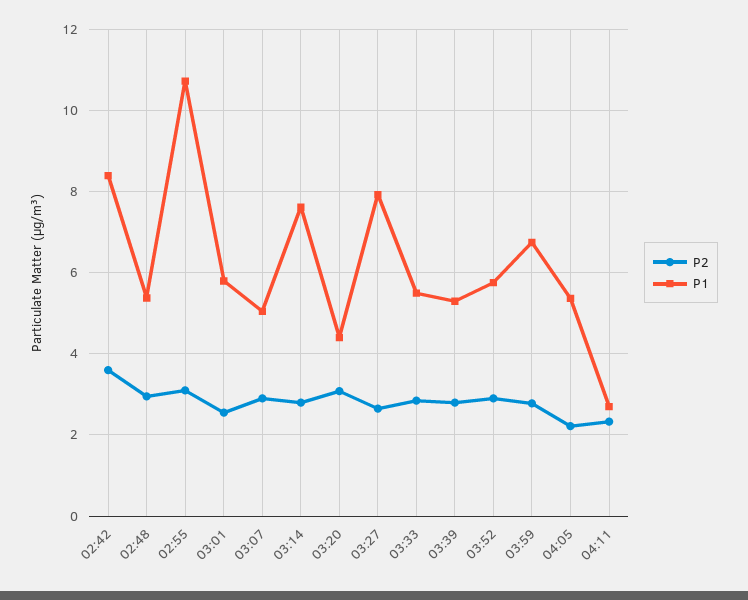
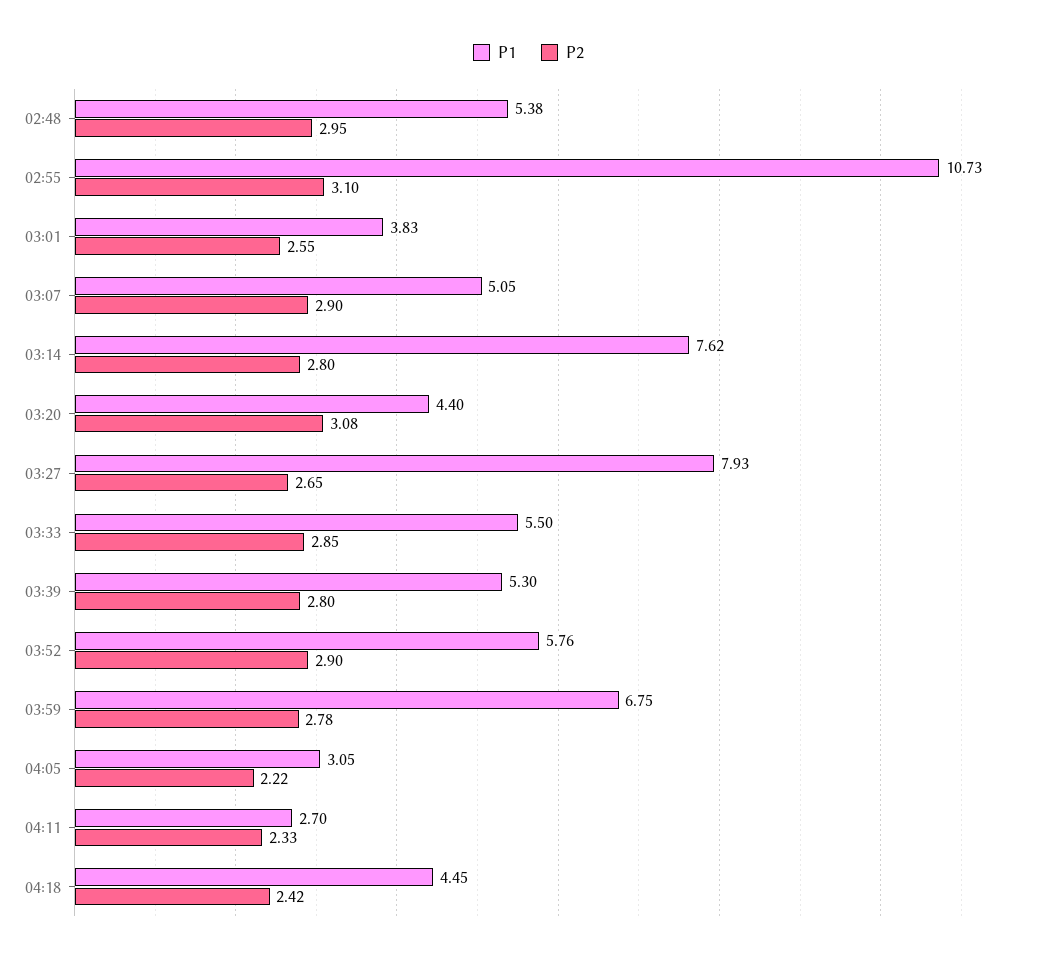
P2, 02:42: 3.6 -> none
P1, 02:42: 8.4 -> none
P1, 03:01: 5.8 -> 3.83
P1, 04:05: 5.4 -> 3.05
P1, 04:18: none -> 4.45
P2, 04:18: none -> 2.42

